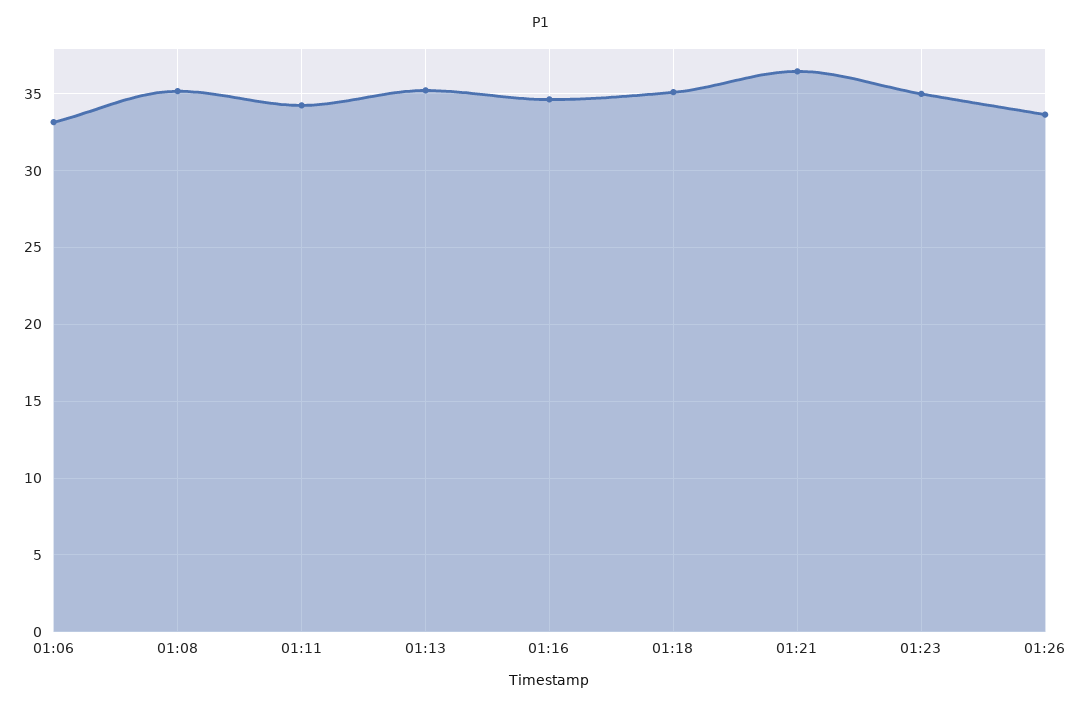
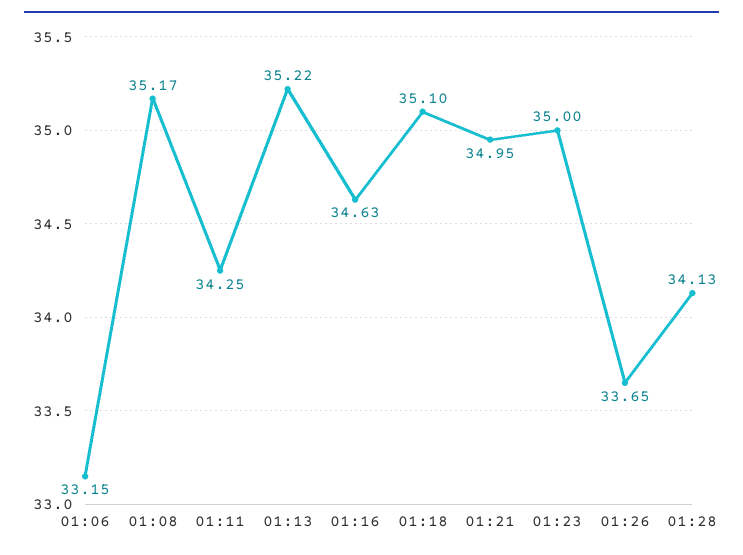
01:21: 36.5 -> 34.95
01:28: none -> 34.13

